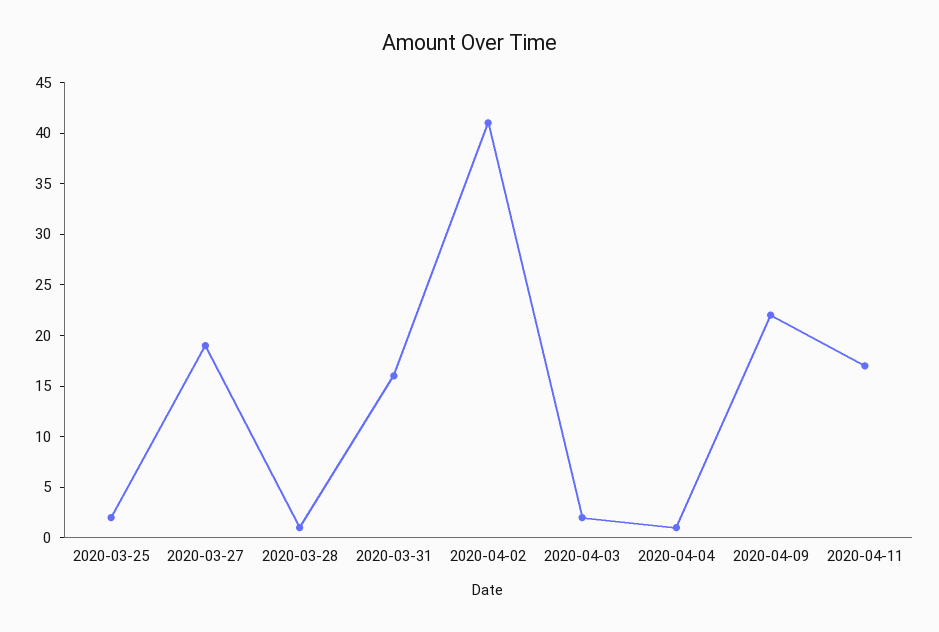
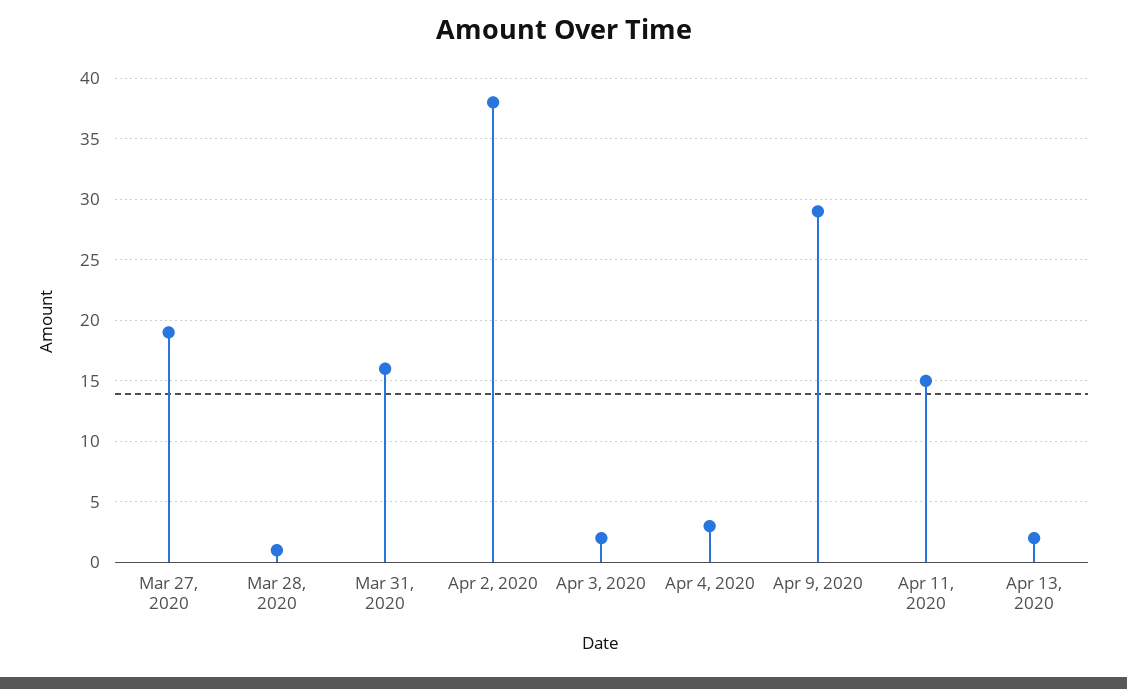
2020-03-25: 2 -> none
2020-04-02: 41 -> 38
2020-04-04: 1 -> 3
2020-04-09: 22 -> 29
2020-04-11: 17 -> 15
Apr 13, 2020: none -> 2

